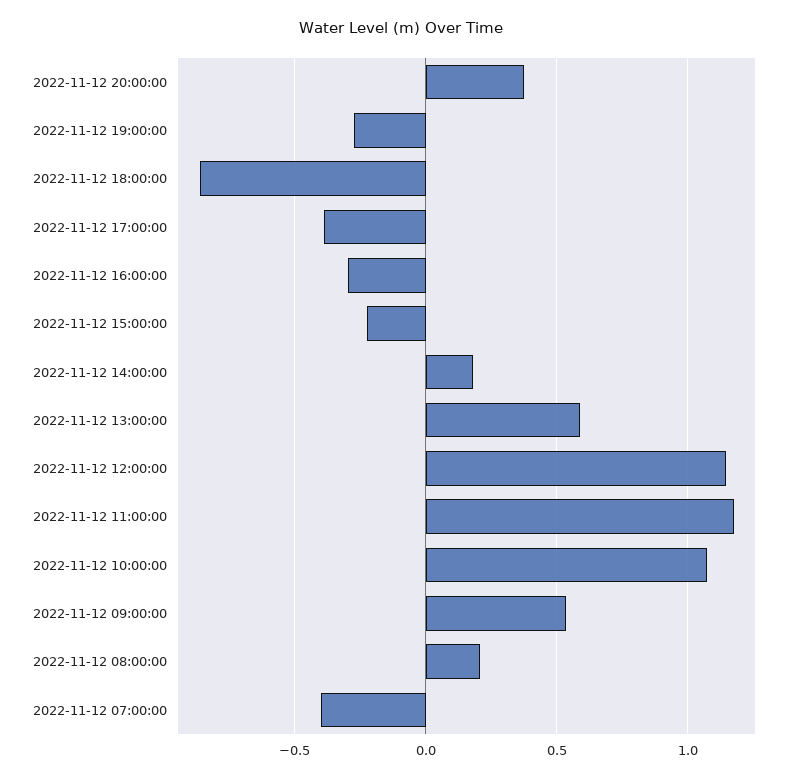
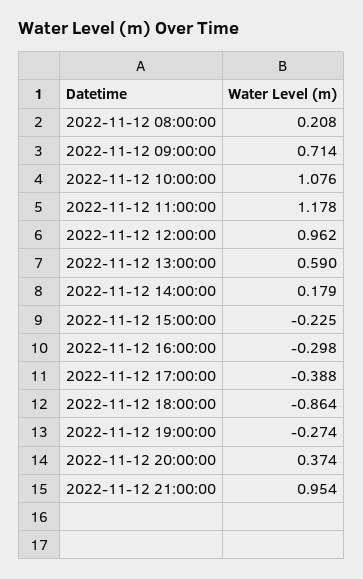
2022-11-12 12:00:00: 1.15 -> 0.962
2022-11-12 09:00:00: 0.55 -> 0.714
2022-11-12 07:00:00: -0.4 -> none
2022-11-12 21:00:00: none -> 0.954

